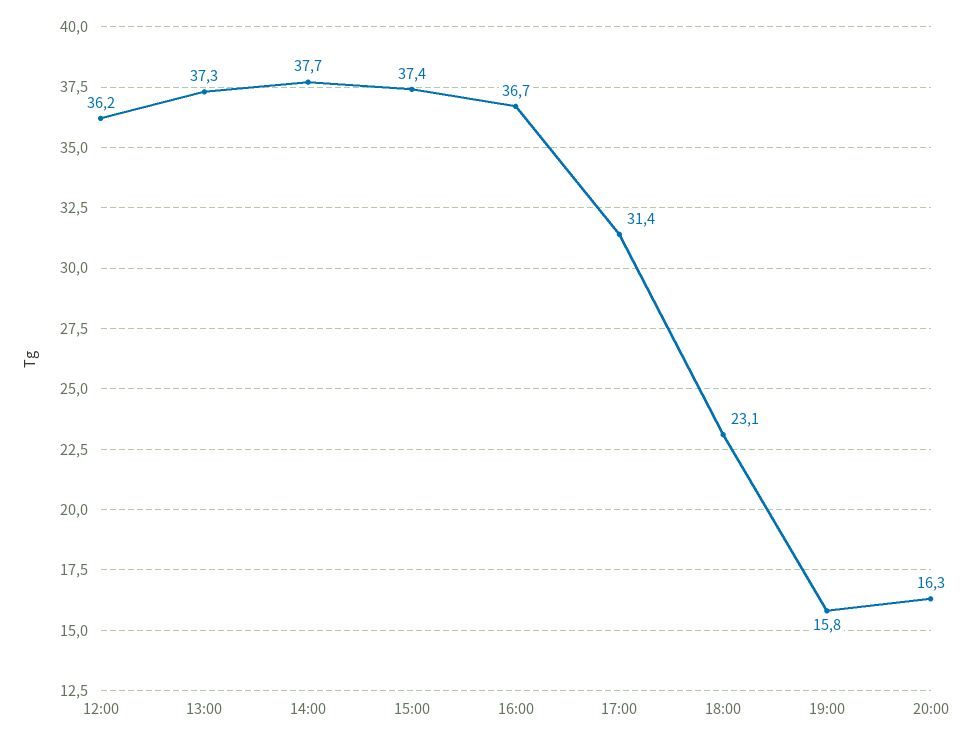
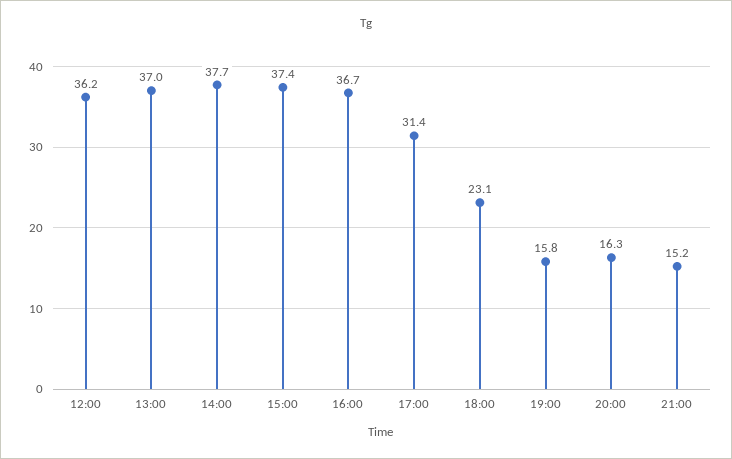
13:00: 37.3 -> 37
21:00: none -> 15.2

